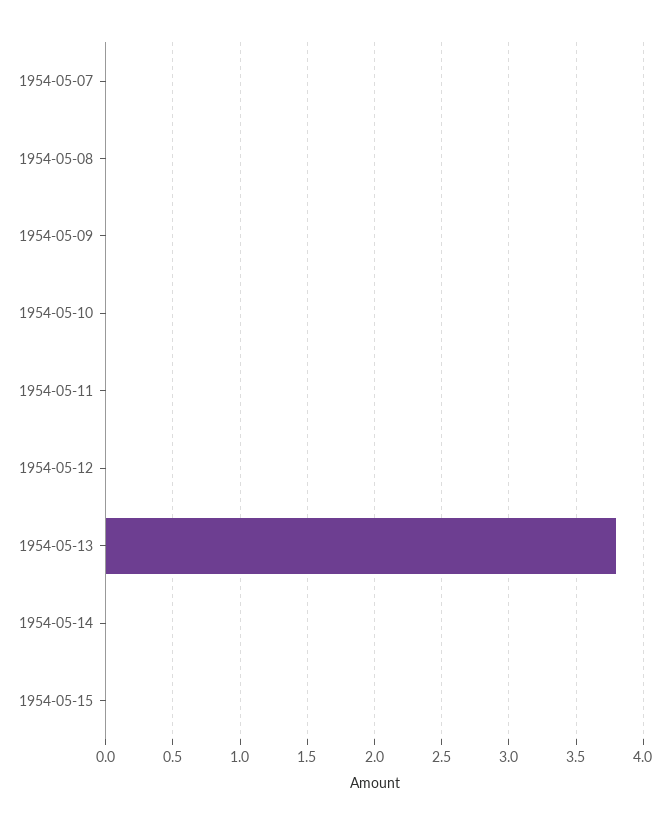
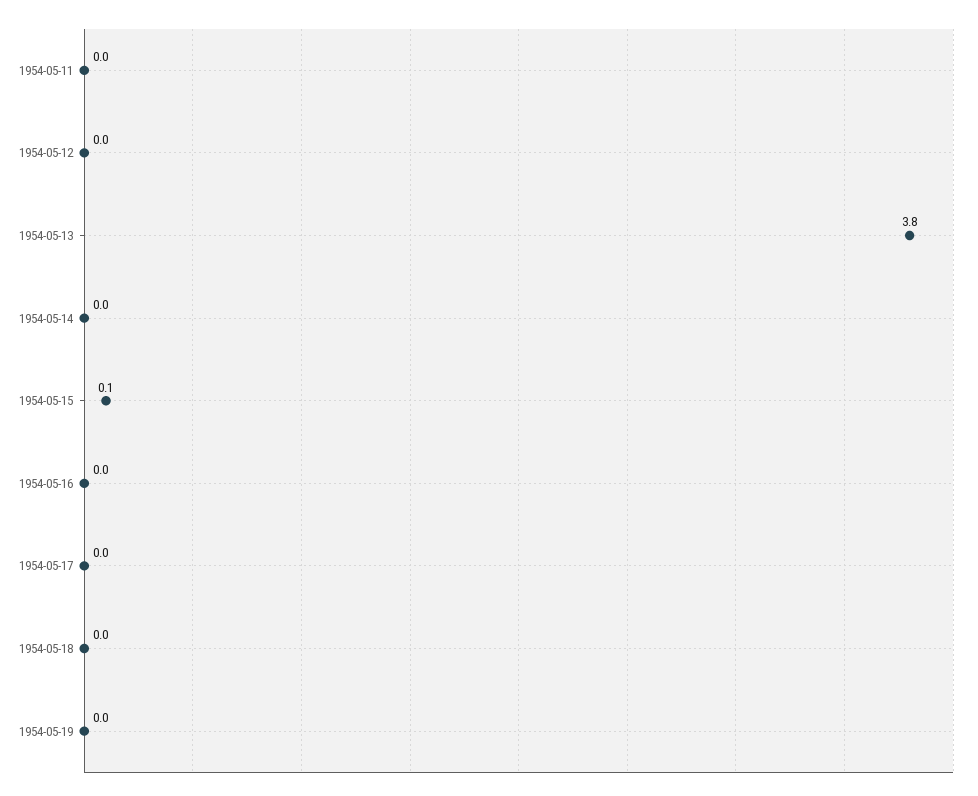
1954-05-07: 0 -> none
1954-05-08: 0 -> none
1954-05-09: 0 -> none
1954-05-10: 0 -> none
1954-05-15: 0 -> 0.1
1954-05-16: none -> 0
1954-05-17: none -> 0
1954-05-18: none -> 0
1954-05-19: none -> 0

